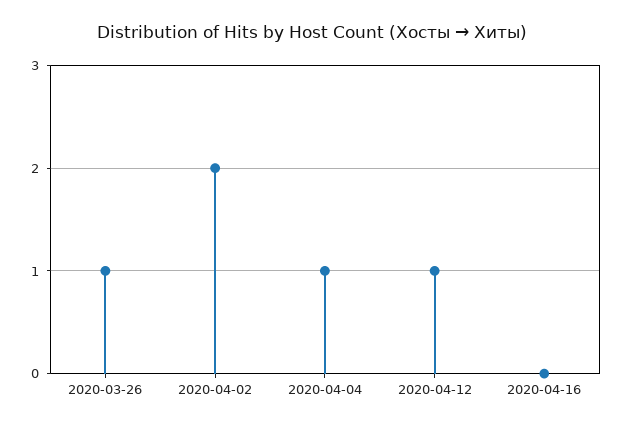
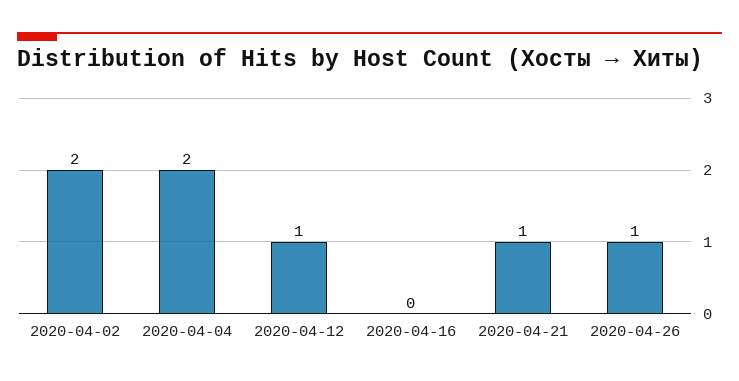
2020-03-26: 1 -> none
2020-04-04: 1 -> 2
2020-04-21: none -> 1
2020-04-26: none -> 1

